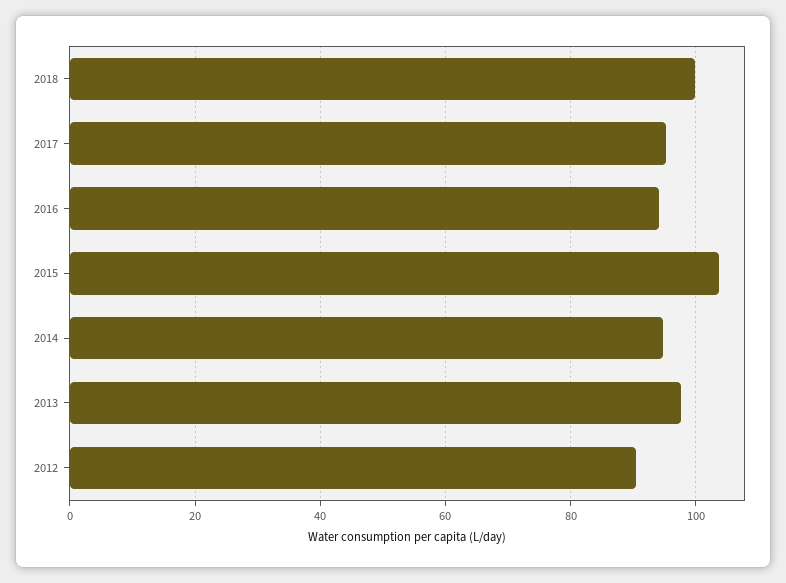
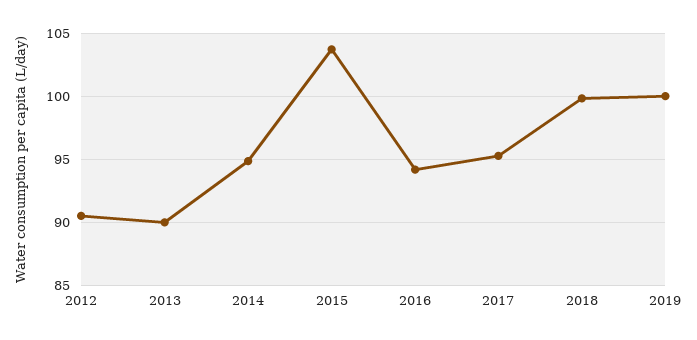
2013: 98 -> 90
2019: none -> 100

